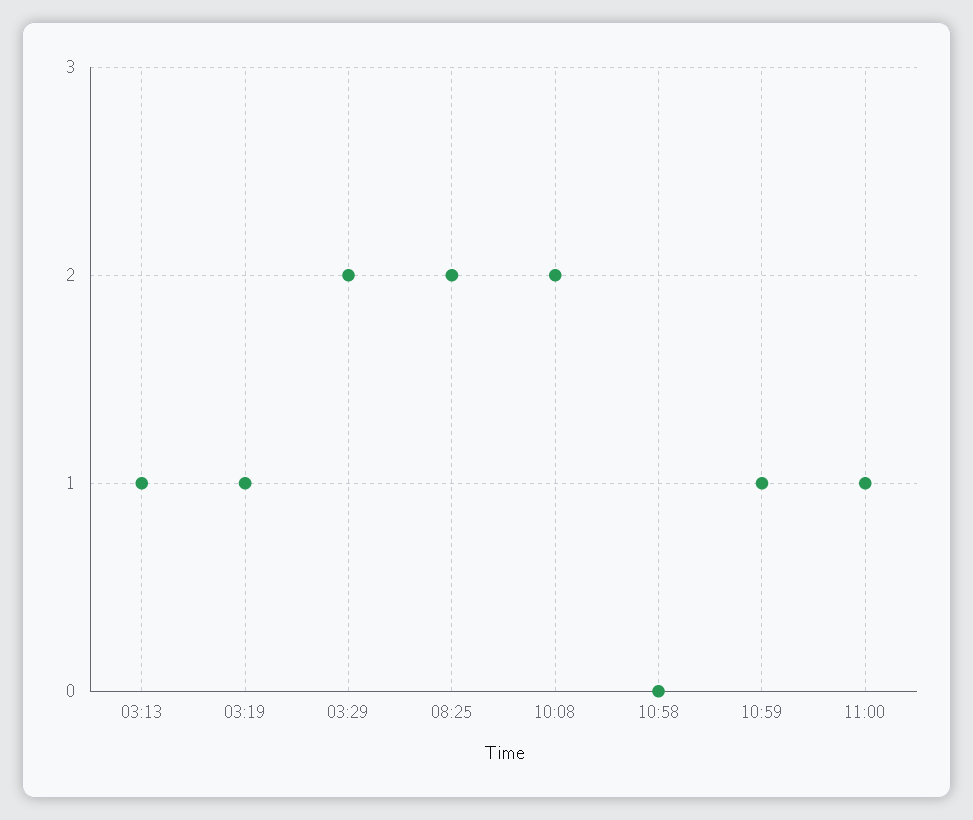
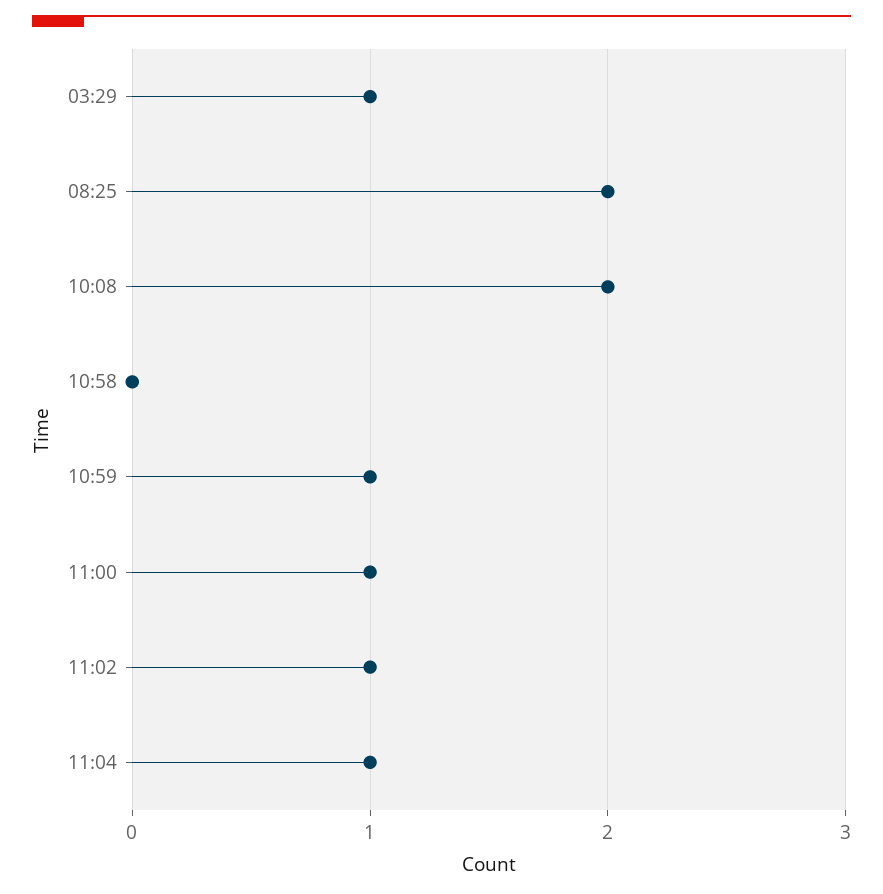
03:13: 1 -> none
03:19: 1 -> none
03:29: 2 -> 1
11:02: none -> 1
11:04: none -> 1

